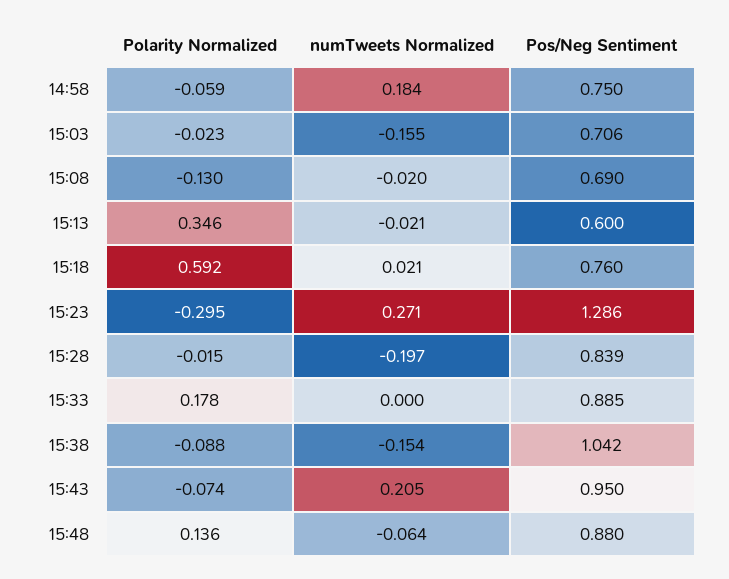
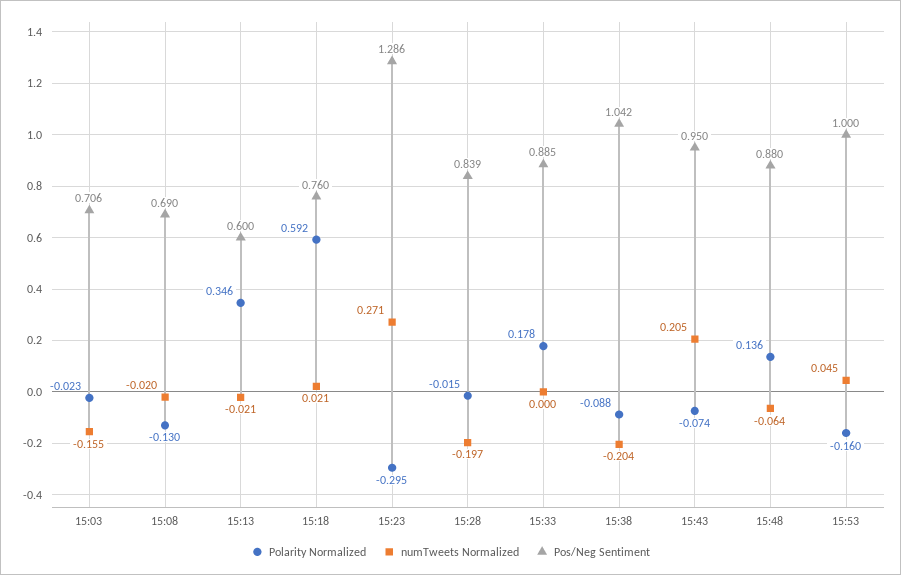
Polarity Normalized, 14:58: -0.059 -> none
numTweets Normalized, 14:58: 0.184 -> none
Pos/Neg Sentiment, 14:58: 0.75 -> none
numTweets Normalized, 15:38: -0.154 -> -0.204
Polarity Normalized, 15:53: none -> -0.16
numTweets Normalized, 15:53: none -> 0.045
Pos/Neg Sentiment, 15:53: none -> 1

